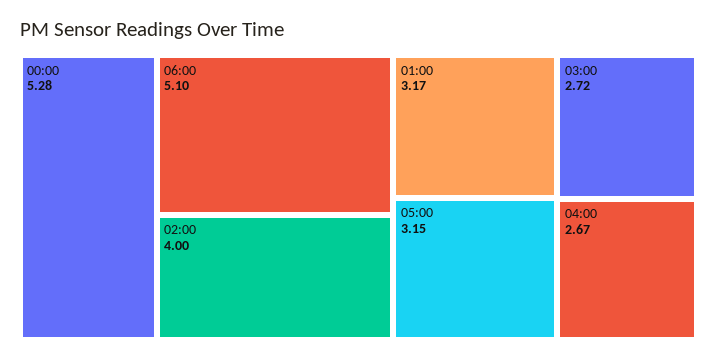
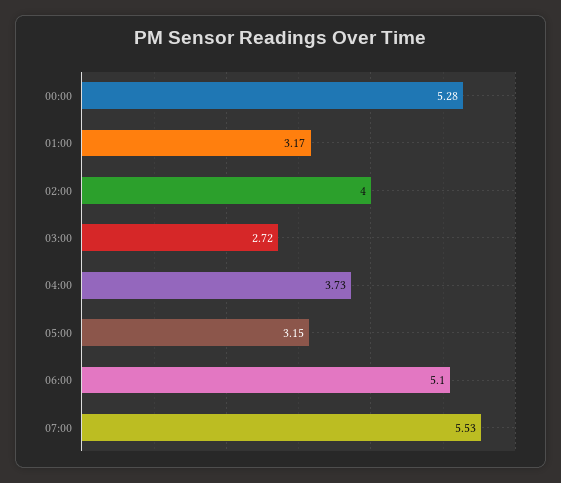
04:00: 2.67 -> 3.73
07:00: none -> 5.53

